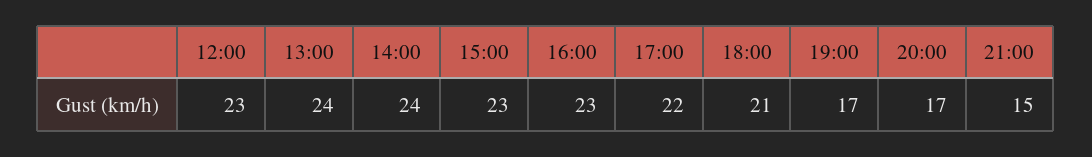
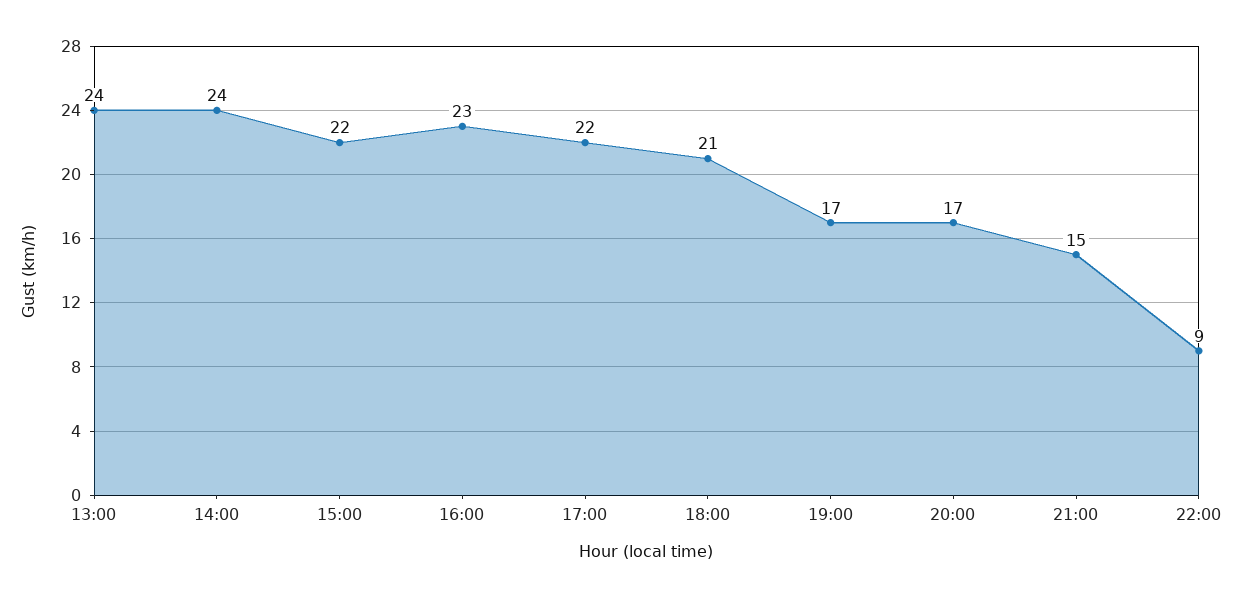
12:00: 23 -> none
15:00: 23 -> 22
22:00: none -> 9

